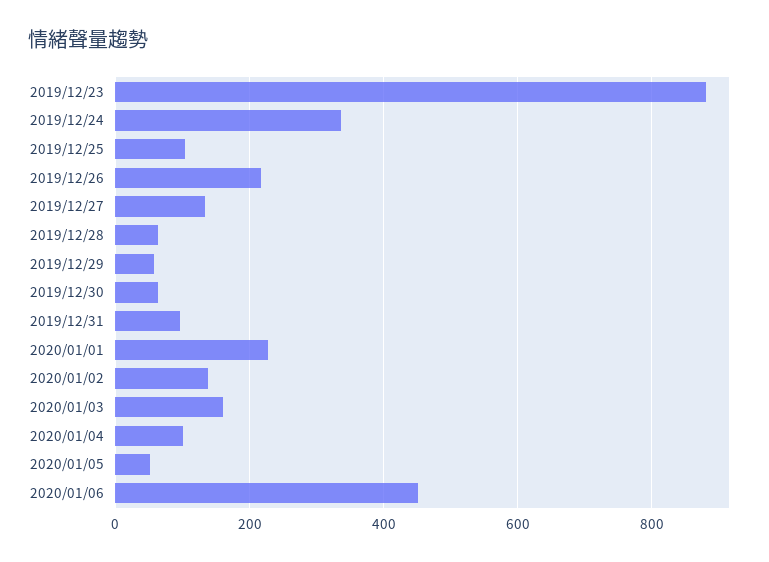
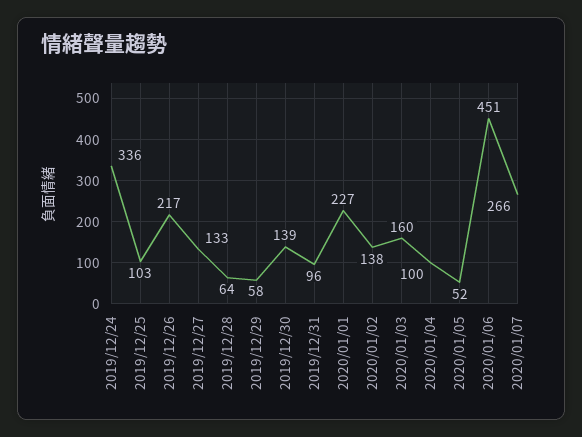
2019/12/23: 880 -> none
2019/12/30: 60 -> 139
2020/01/07: none -> 266

